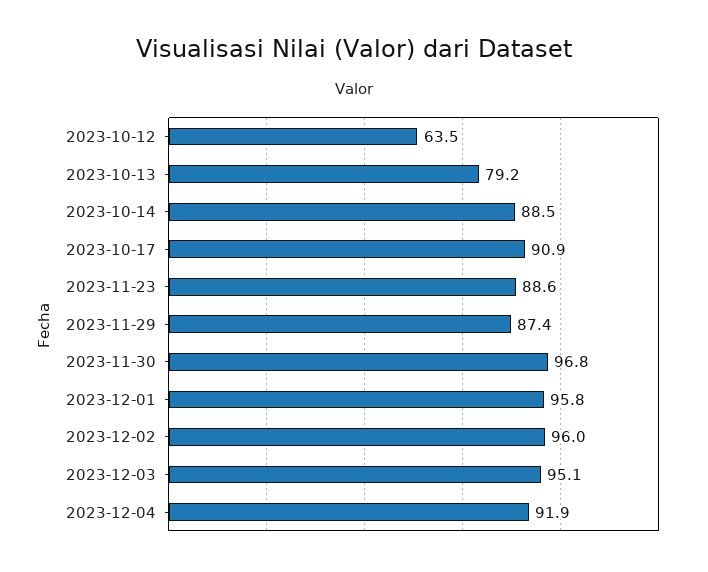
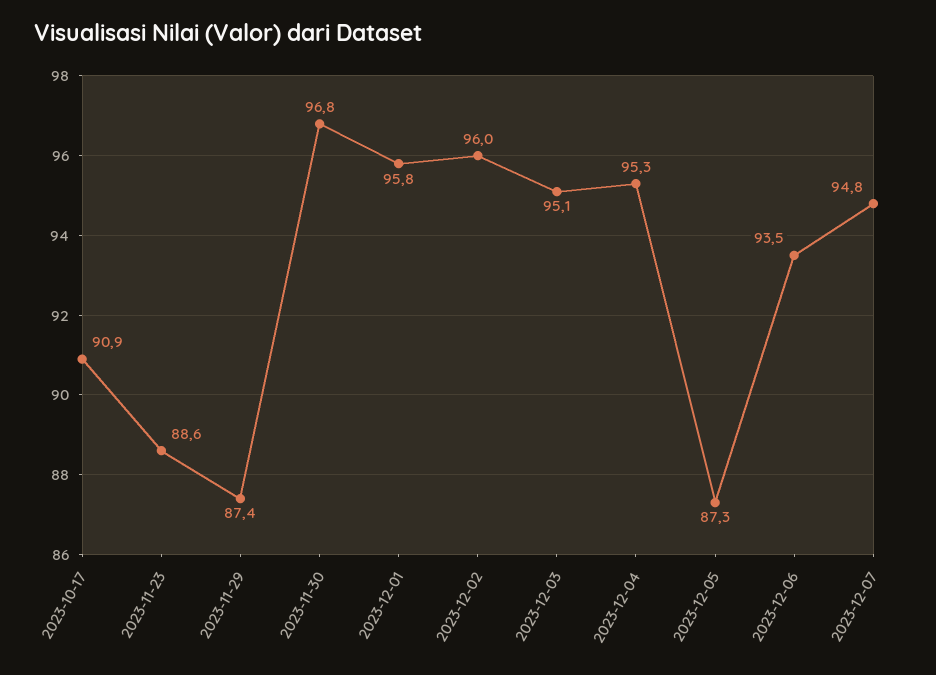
2023-10-12: 63.5 -> none
2023-10-13: 79.2 -> none
2023-10-14: 88.5 -> none
2023-12-04: 91.9 -> 95.3
2023-12-05: none -> 87.3
2023-12-06: none -> 93.5
2023-12-07: none -> 94.8

